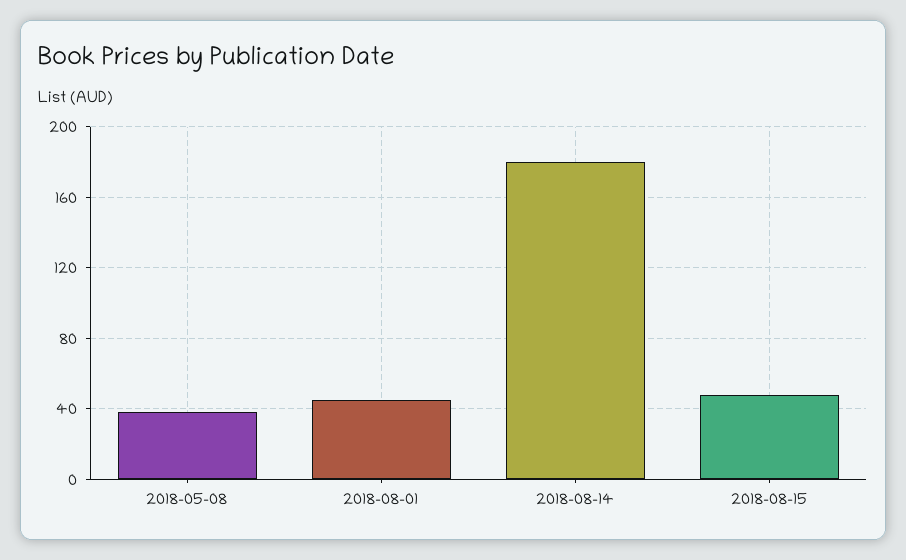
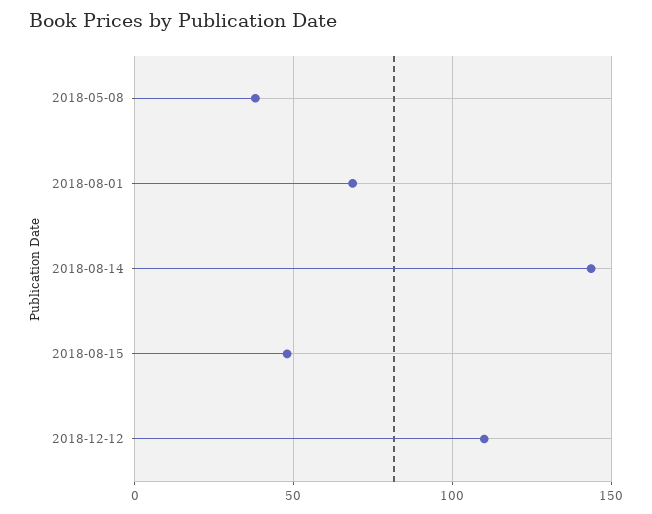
2018-08-01: 45 -> 70
2018-08-14: 180 -> 145
2018-12-12: none -> 110

